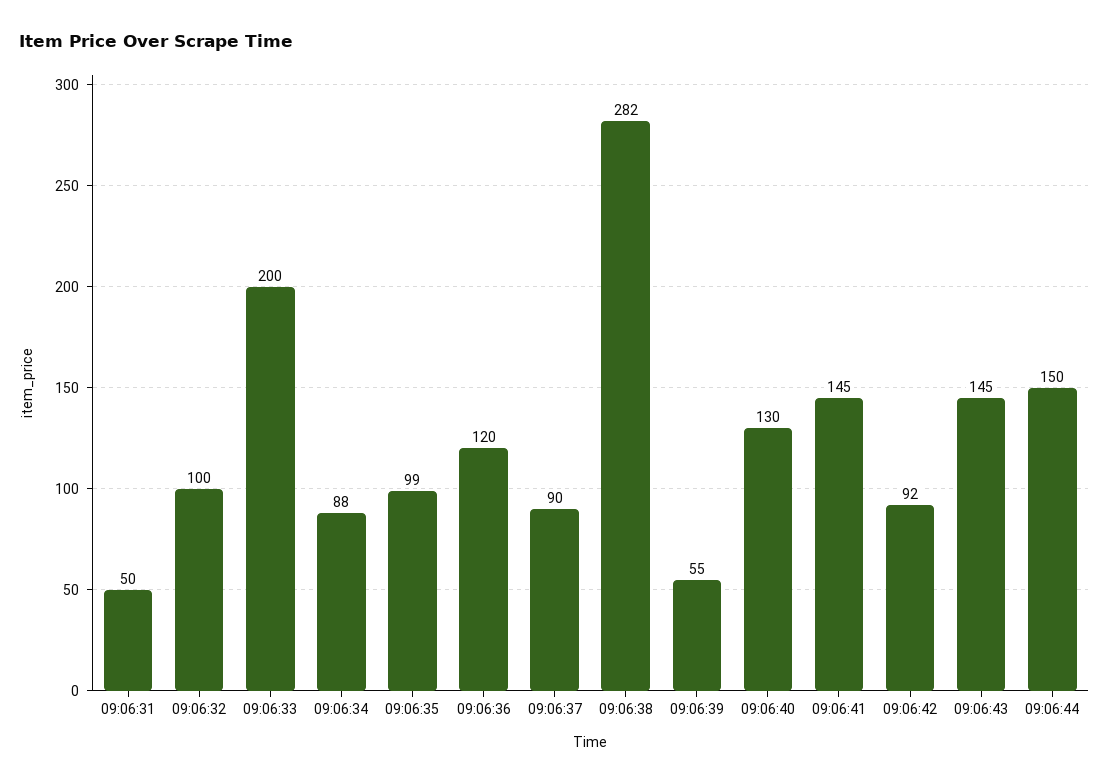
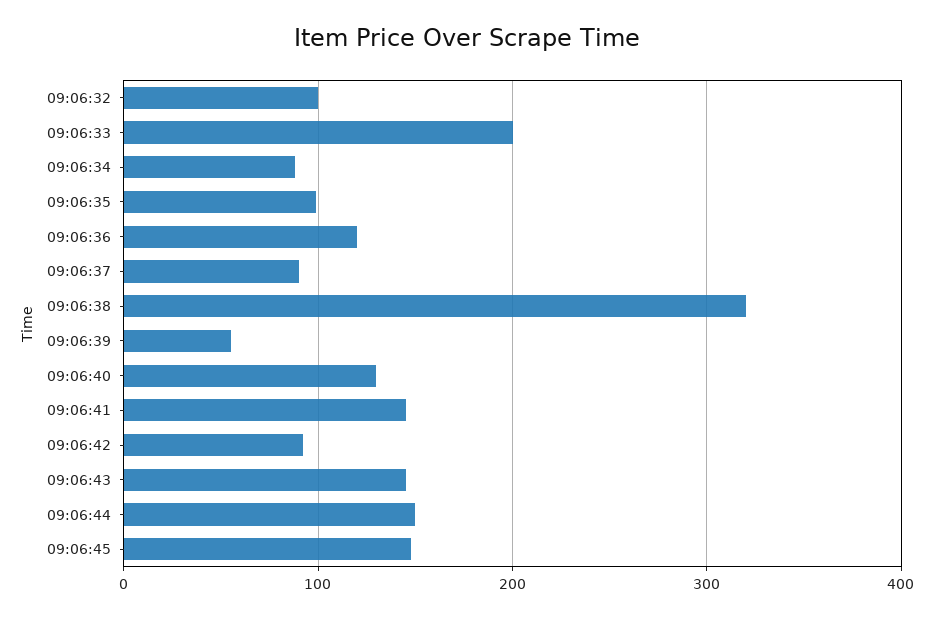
09:06:31: 50 -> none
09:06:38: 282 -> 320
09:06:45: none -> 150

